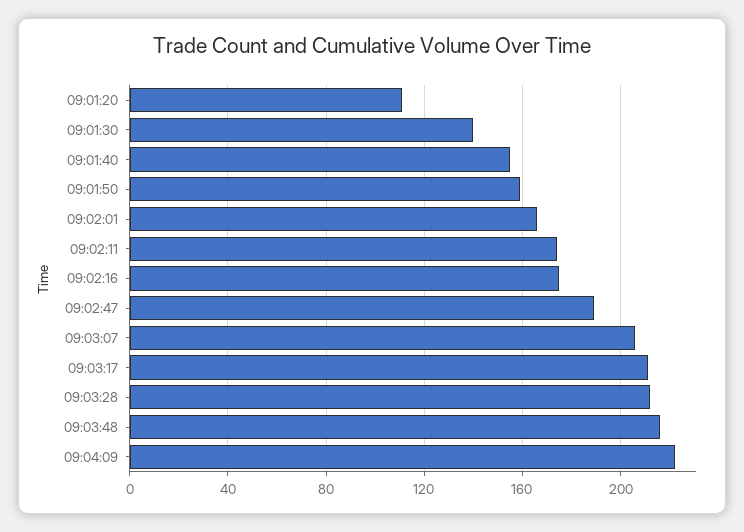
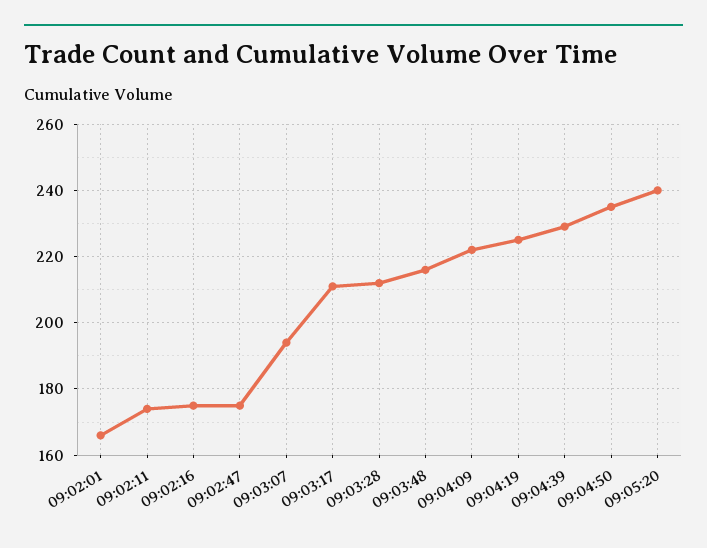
09:01:20: 110 -> none
09:01:30: 140 -> none
09:01:40: 155 -> none
09:01:50: 160 -> none
09:02:47: 190 -> 175
09:03:07: 205 -> 195
09:04:19: none -> 225
09:04:39: none -> 230
09:04:50: none -> 235
09:05:20: none -> 240

